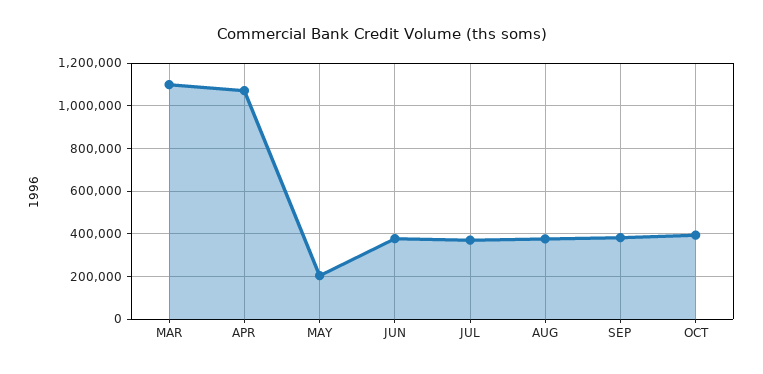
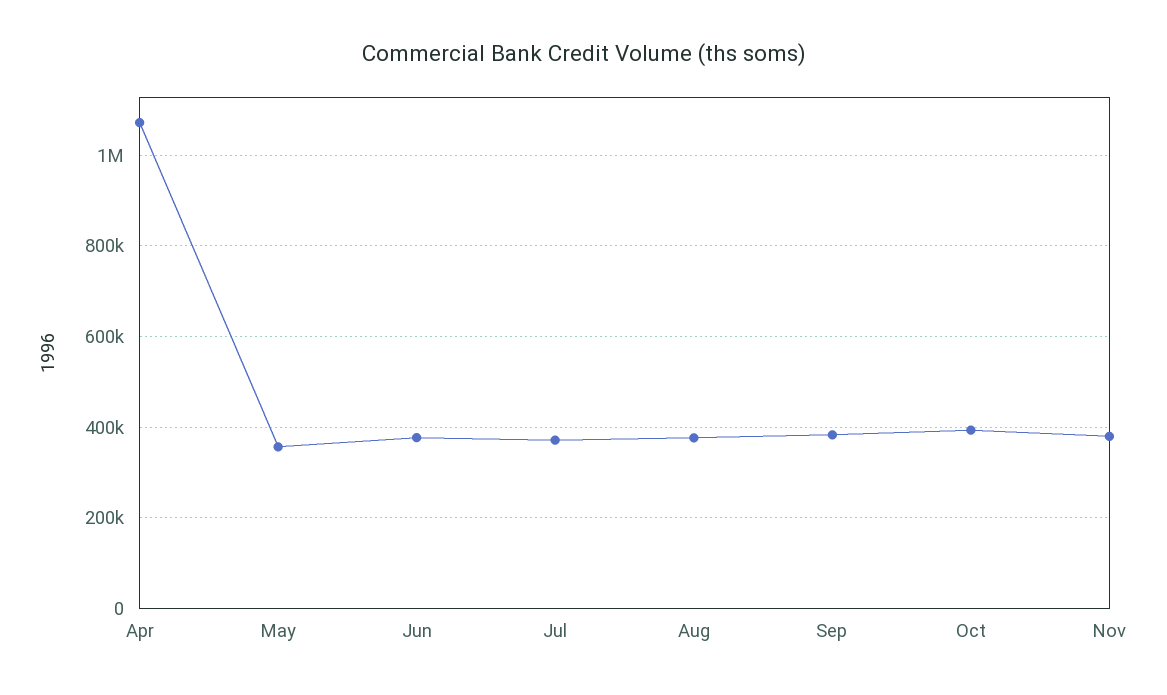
MAR: 1100000 -> none
MAY: 200000 -> 360000
Nov: none -> 380000

